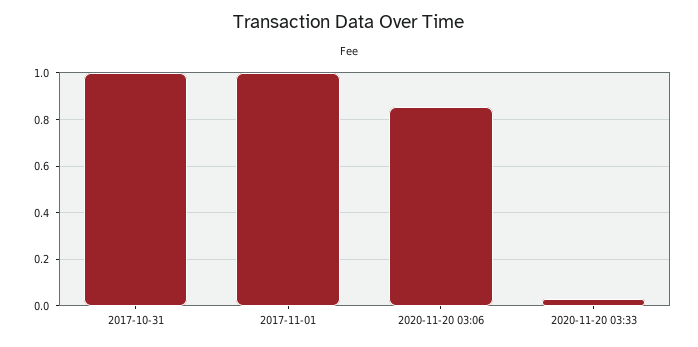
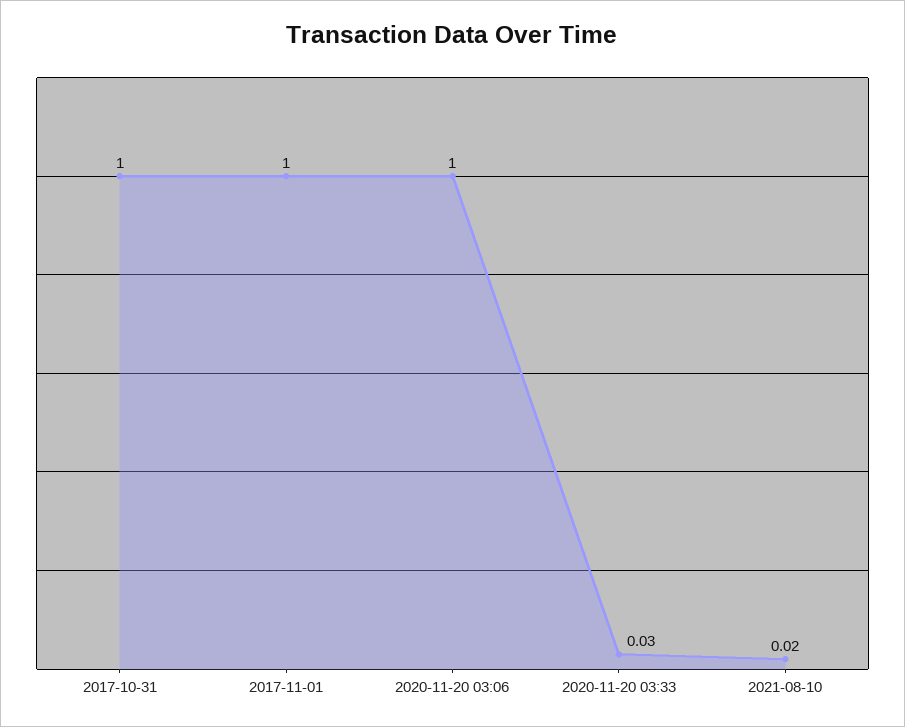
2020-11-20 03:06: 0.85 -> 1
2021-08-10: none -> 0.02

